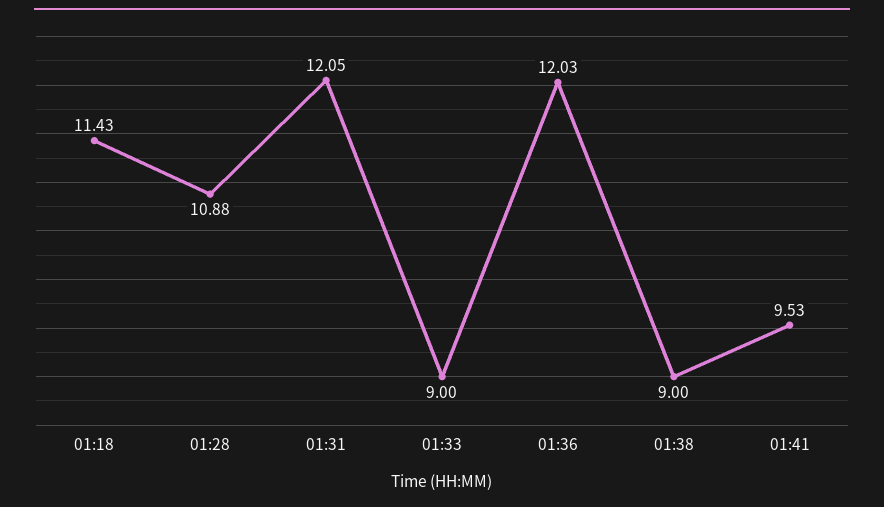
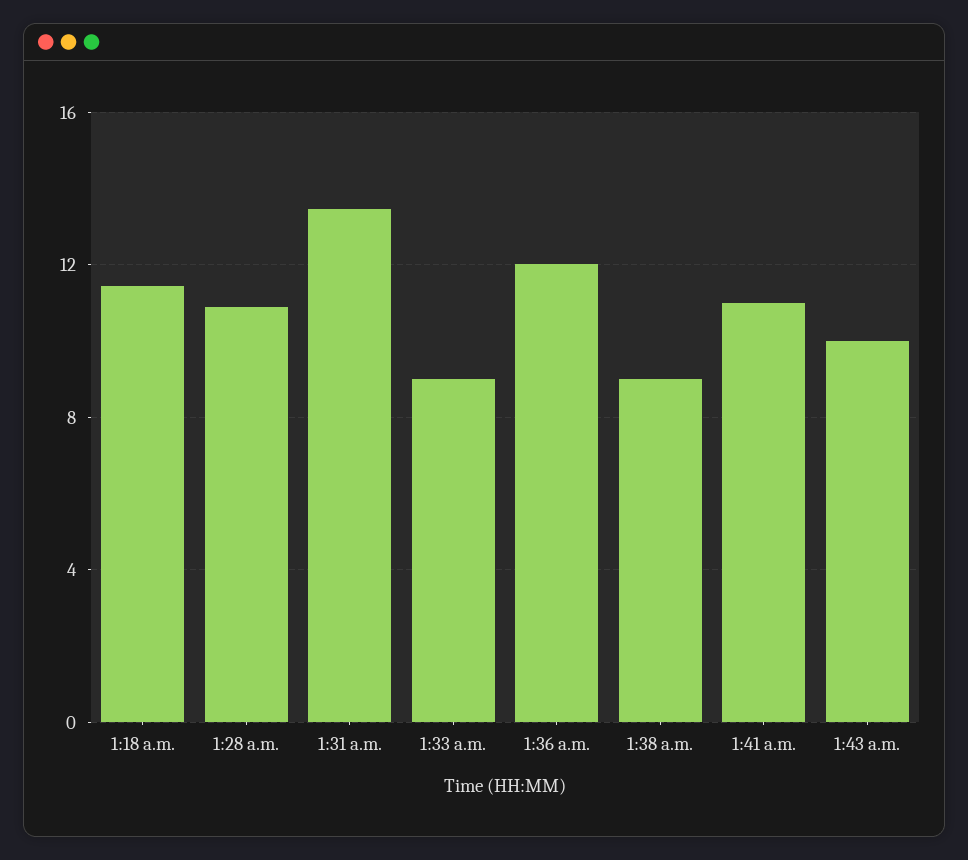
01:31: 12.05 -> 13.5
01:41: 9.53 -> 11
1:43 a.m.: none -> 10

